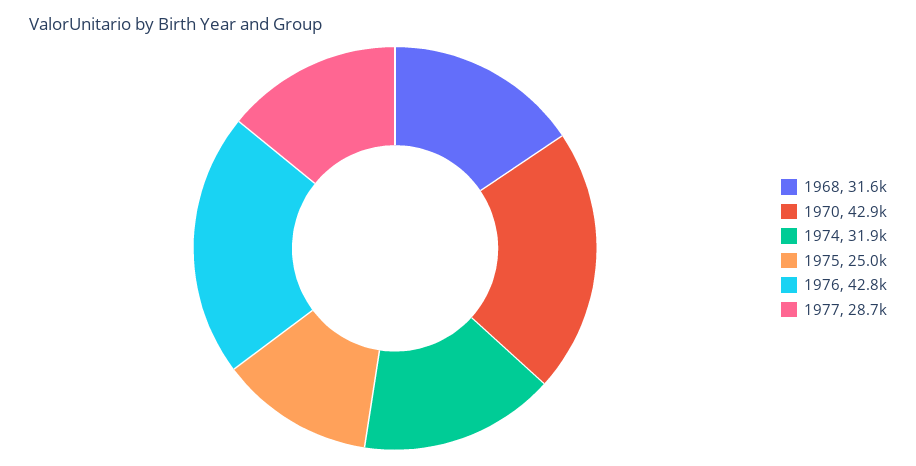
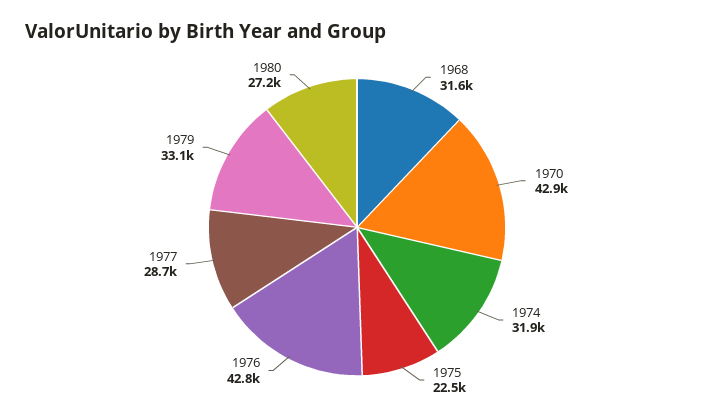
1975: 25000 -> 22500
1979: none -> 33100
1980: none -> 27200

